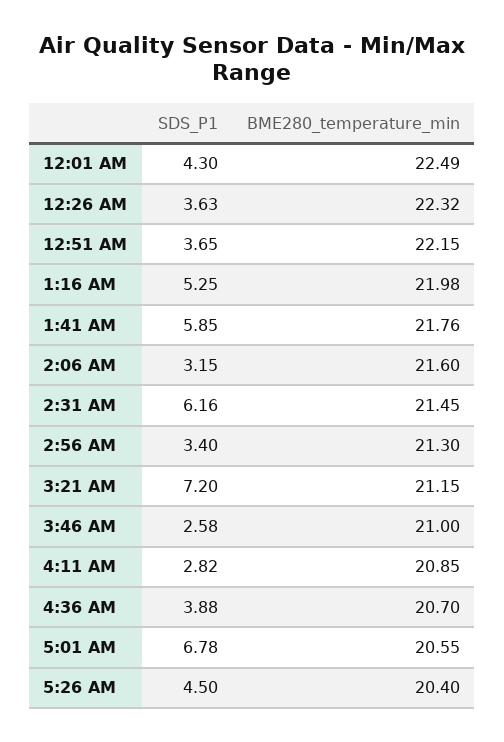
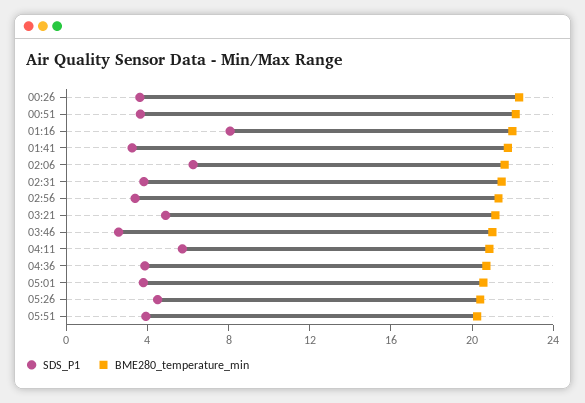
SDS_P1, 12:01 AM: 4.3 -> none
BME280_temperature_min, 12:01 AM: 22.49 -> none
SDS_P1, 1:16 AM: 5.25 -> 8
SDS_P1, 1:41 AM: 5.85 -> 3
SDS_P1, 2:06 AM: 3.15 -> 6
SDS_P1, 2:31 AM: 6.16 -> 4
SDS_P1, 3:21 AM: 7.2 -> 5
SDS_P1, 4:11 AM: 2.82 -> 6
SDS_P1, 5:01 AM: 6.78 -> 4
SDS_P1, 05:51: none -> 4
BME280_temperature_min, 05:51: none -> 20

